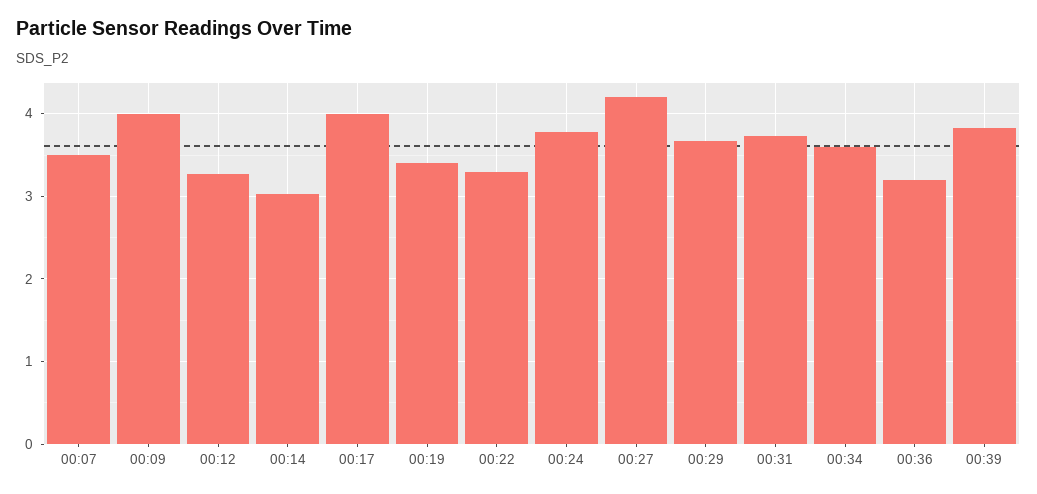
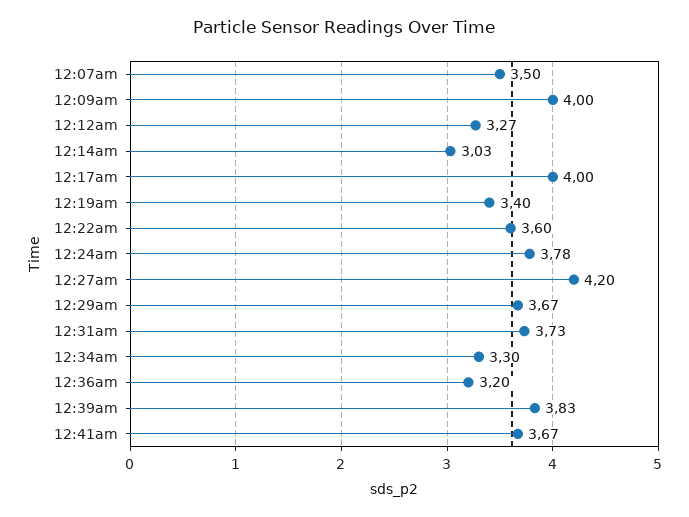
00:22: 3.3 -> 3.6
00:34: 3.6 -> 3.3
12:41am: none -> 3.67

